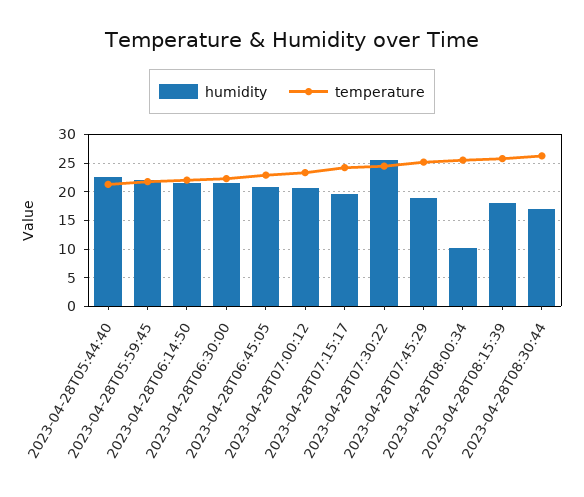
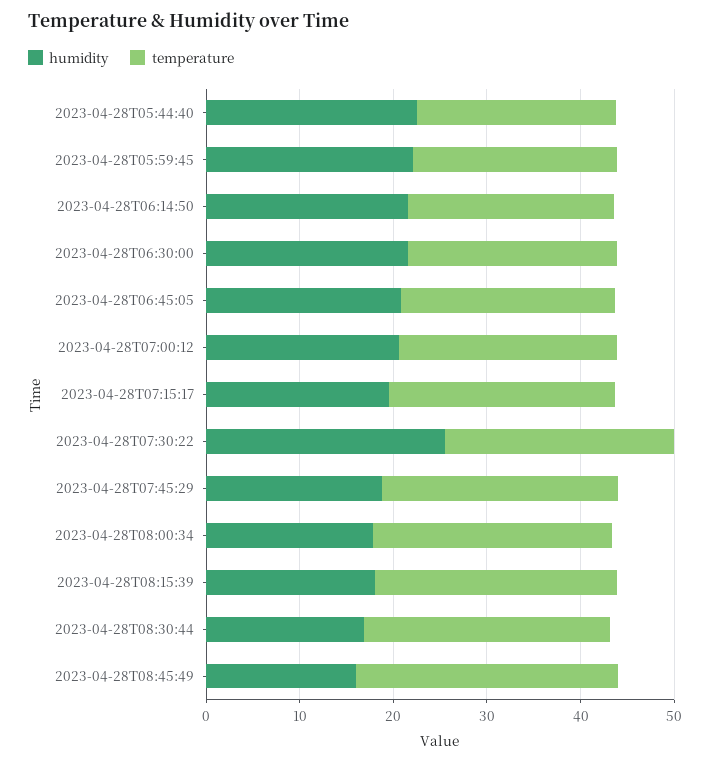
humidity, 2023-04-28T08:00:34: 10 -> 18
humidity, 2023-04-28T08:45:49: none -> 16
temperature, 2023-04-28T08:45:49: none -> 28

